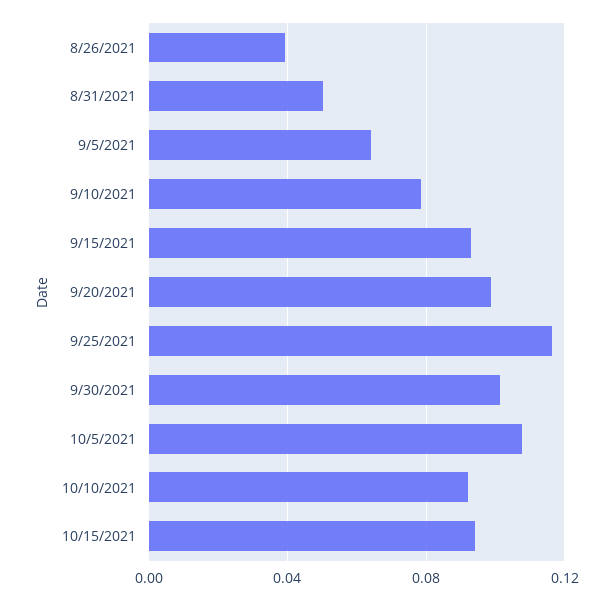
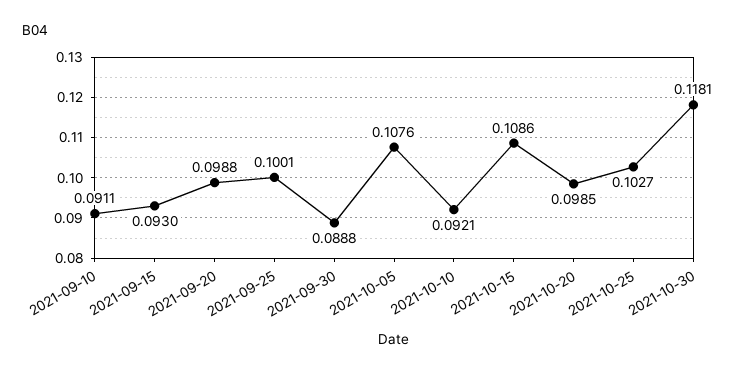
8/26/2021: 0.04 -> none
8/31/2021: 0.05 -> none
9/5/2021: 0.065 -> none
9/10/2021: 0.08 -> 0.0911
9/25/2021: 0.115 -> 0.1001
9/30/2021: 0.1 -> 0.0888
10/15/2021: 0.095 -> 0.1086
2021-10-20: none -> 0.0985
2021-10-25: none -> 0.1027
2021-10-30: none -> 0.1181

